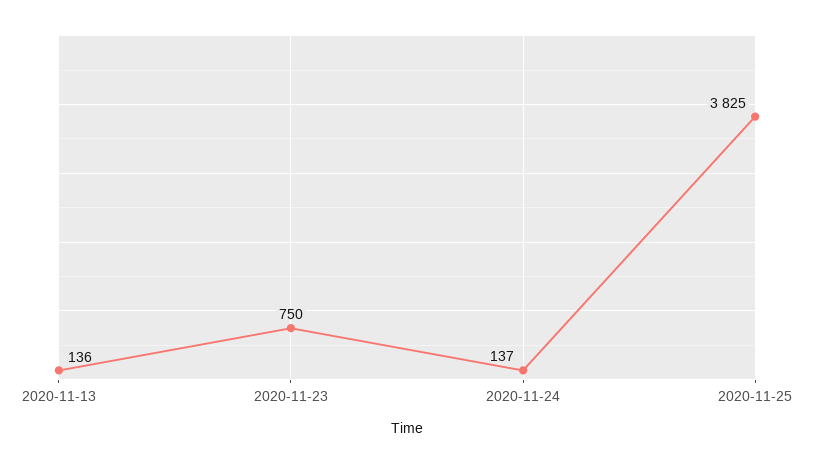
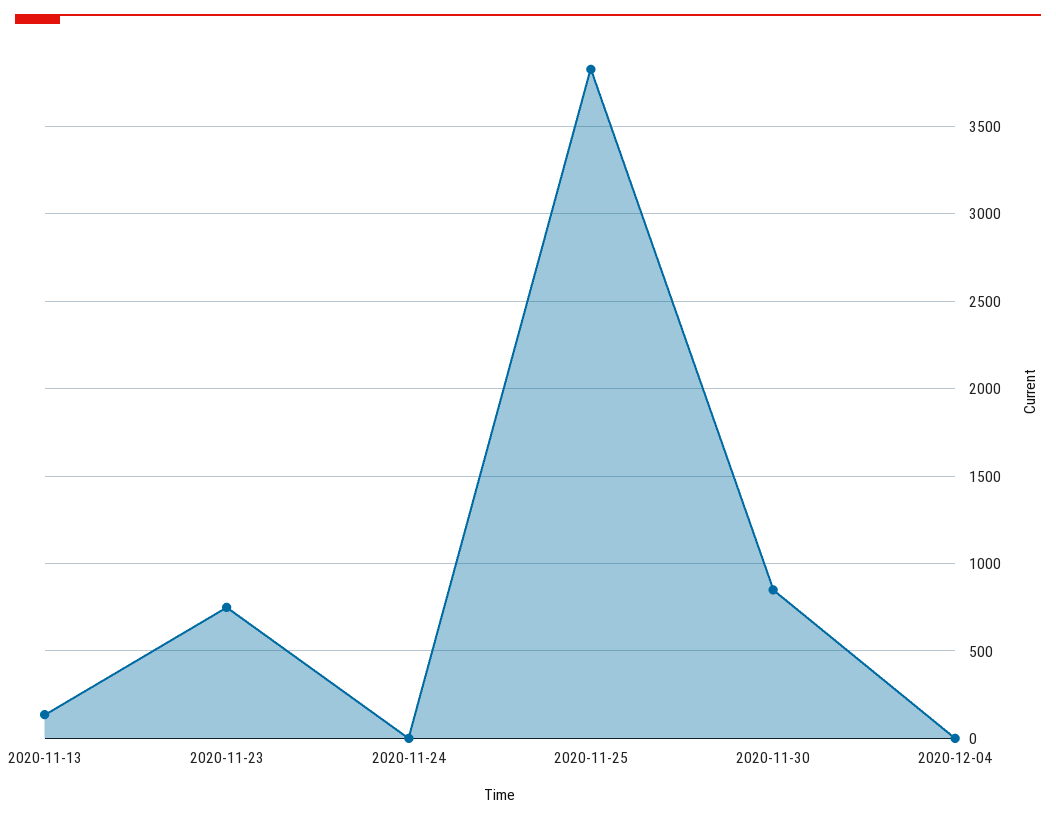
2020-11-24: 137 -> 0
2020-11-30: none -> 850
2020-12-04: none -> 0

